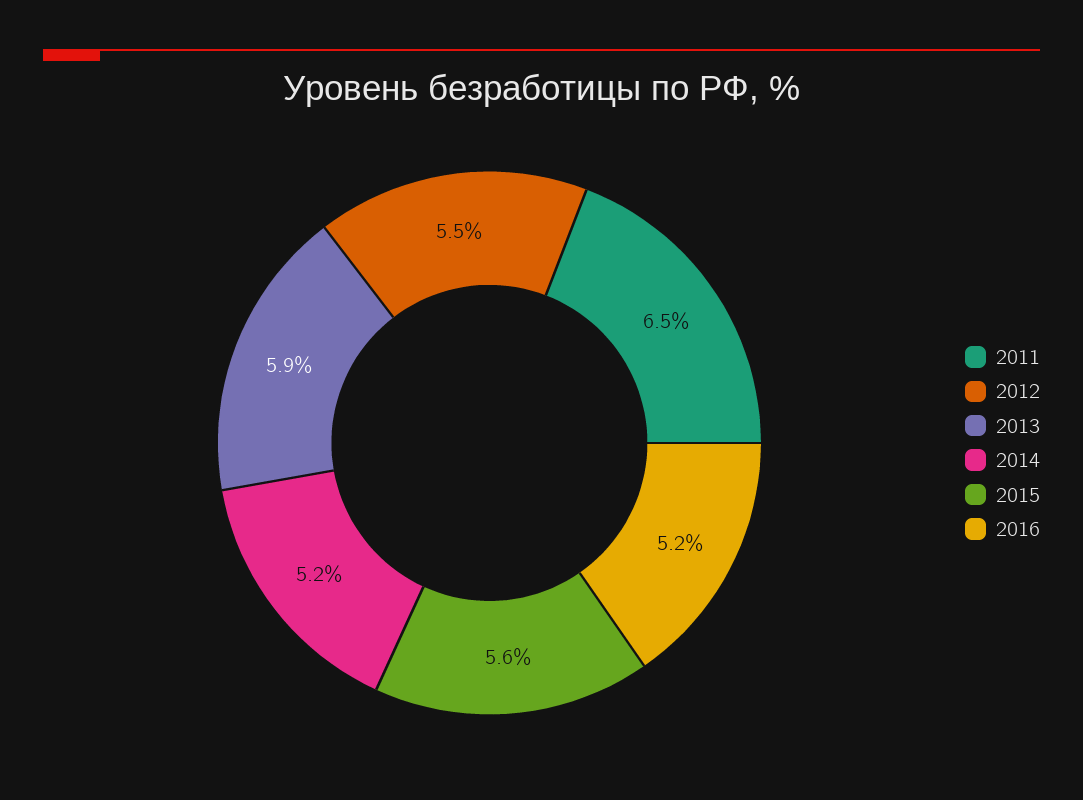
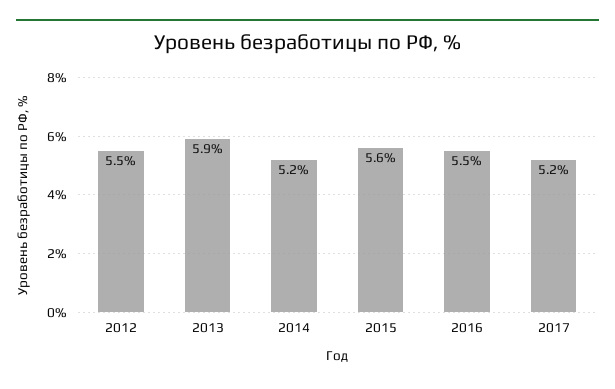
2011: 6.5 -> none
2016: 5.2 -> 5.5
2017: none -> 5.2

